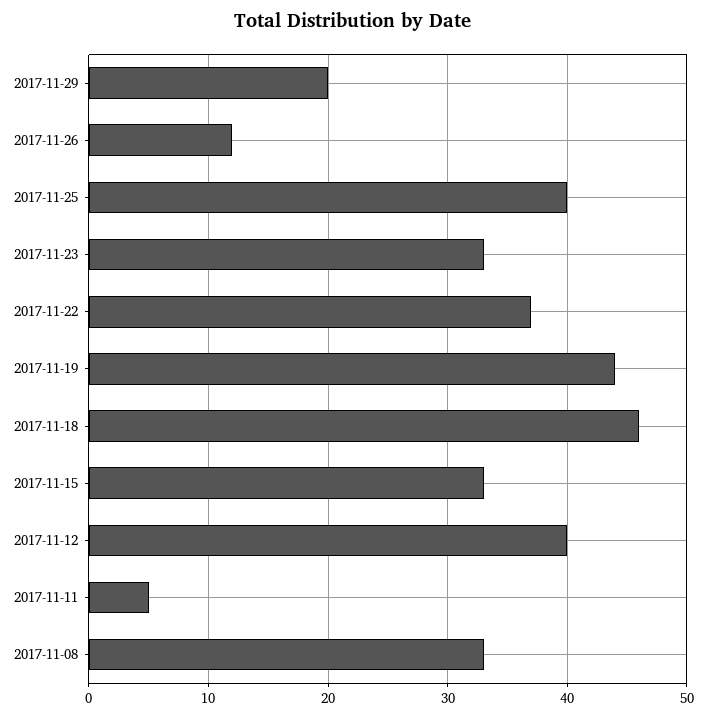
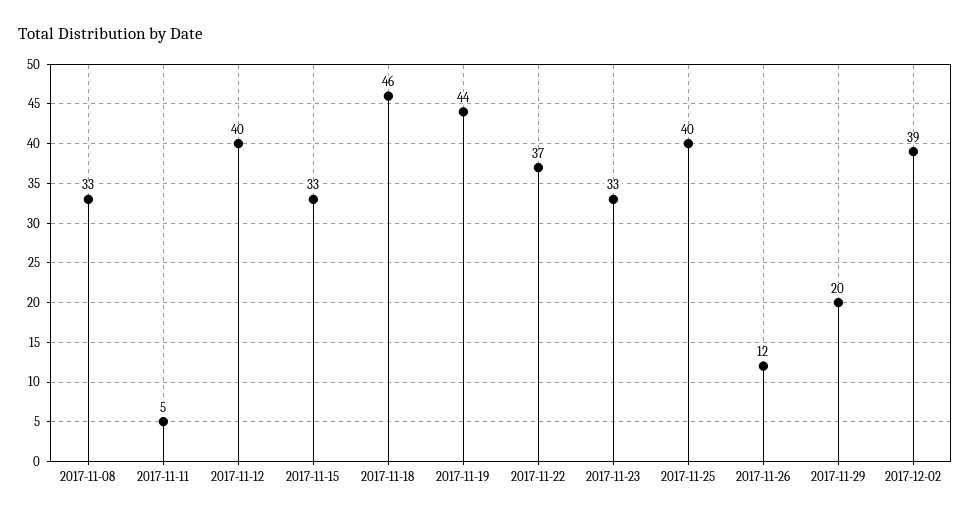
2017-12-02: none -> 39

